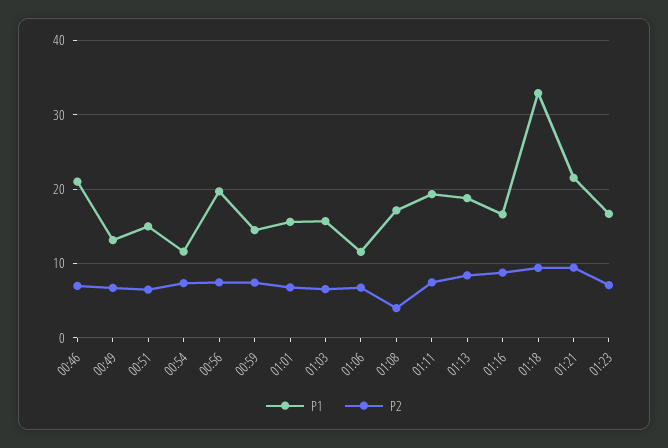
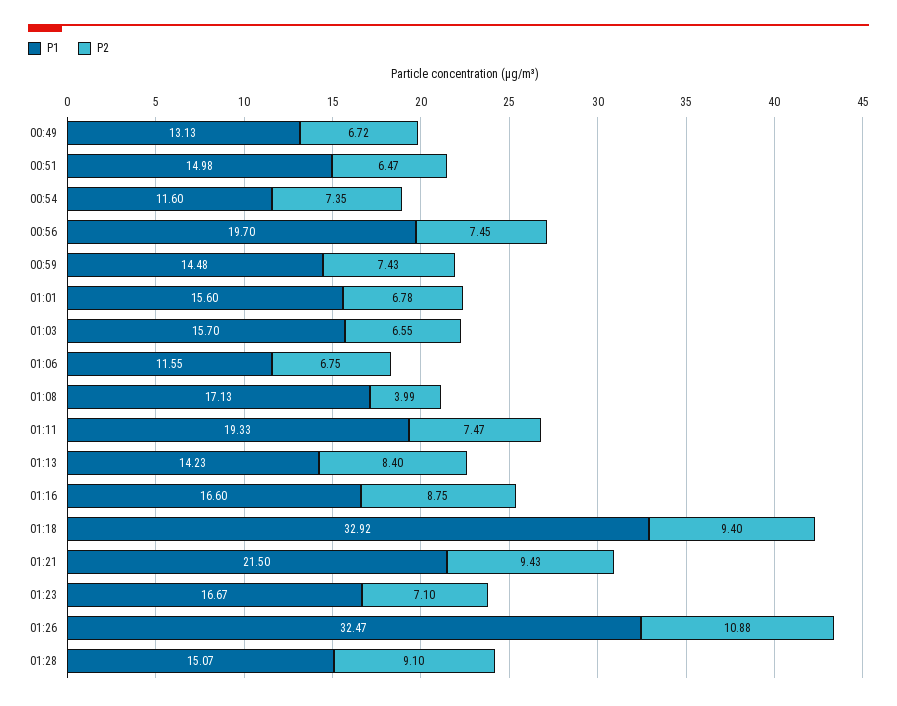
P1, 00:46: 21 -> none
P2, 00:46: 7 -> none
P1, 01:13: 19 -> 14.23
P1, 01:26: none -> 32.47
P2, 01:26: none -> 10.88
P1, 01:28: none -> 15.07
P2, 01:28: none -> 9.1

